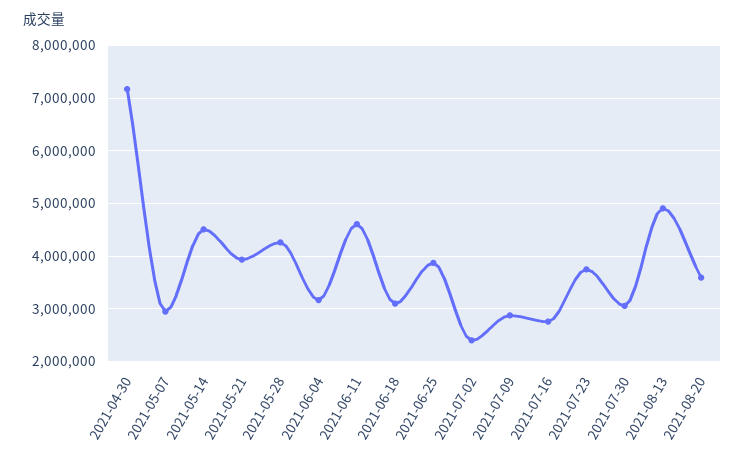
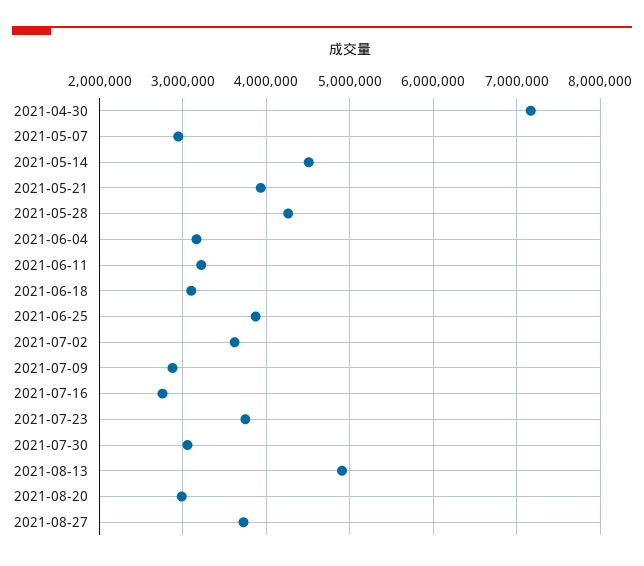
2021-06-11: 4600000 -> 3200000
2021-07-02: 2400000 -> 3600000
2021-08-20: 3600000 -> 3000000
2021-08-27: none -> 3700000

